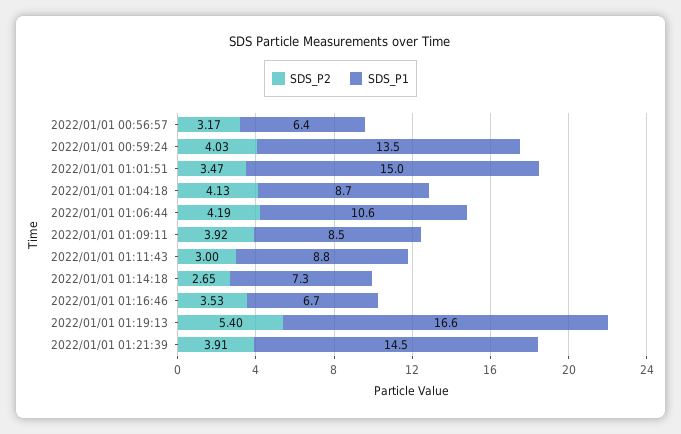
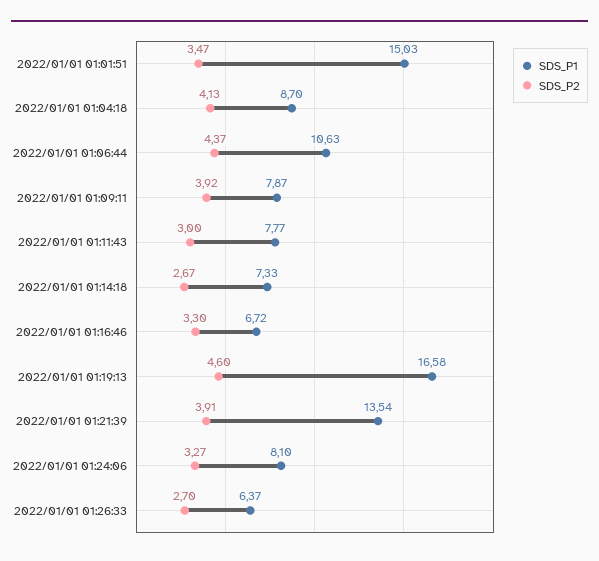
SDS_P2, 2022/01/01 00:56:57: 3.17 -> none
SDS_P1, 2022/01/01 00:56:57: 6.4 -> none
SDS_P2, 2022/01/01 00:59:24: 4.03 -> none
SDS_P1, 2022/01/01 00:59:24: 13.5 -> none
SDS_P2, 2022/01/01 01:06:44: 4.19 -> 4.37
SDS_P1, 2022/01/01 01:09:11: 8.5 -> 7.87
SDS_P1, 2022/01/01 01:11:43: 8.8 -> 7.77
SDS_P2, 2022/01/01 01:14:18: 2.65 -> 2.67
SDS_P2, 2022/01/01 01:16:46: 3.53 -> 3.3
SDS_P2, 2022/01/01 01:19:13: 5.4 -> 4.6
SDS_P1, 2022/01/01 01:21:39: 14.5 -> 13.54
SDS_P1, 2022/01/01 01:24:06: none -> 8.1
SDS_P2, 2022/01/01 01:24:06: none -> 3.27
SDS_P1, 2022/01/01 01:26:33: none -> 6.37
SDS_P2, 2022/01/01 01:26:33: none -> 2.7

